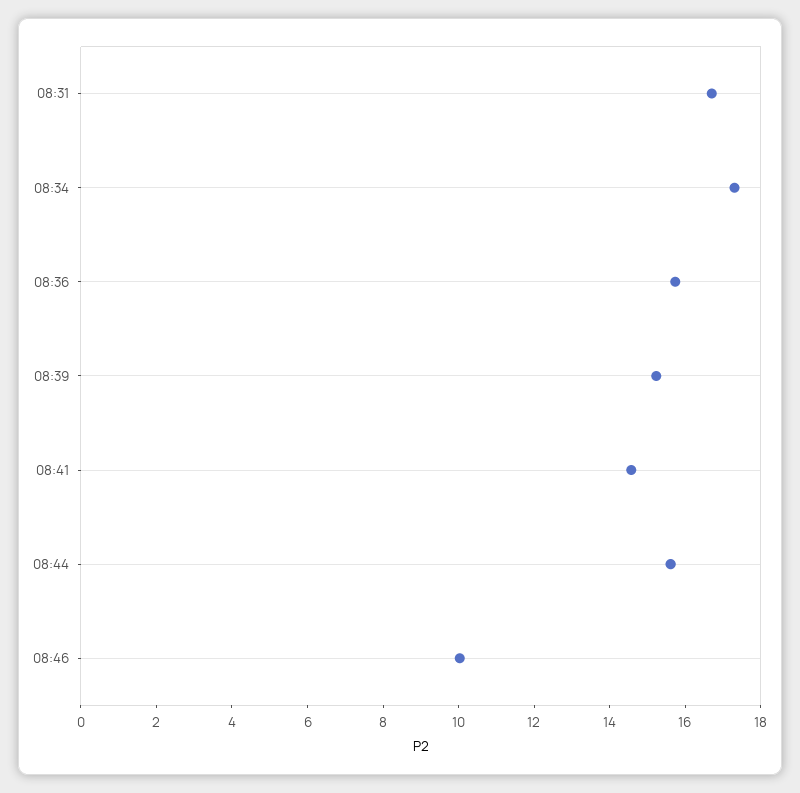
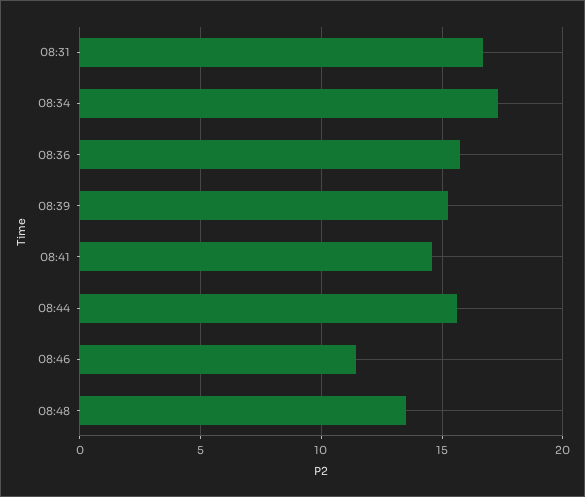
08:46: 10 -> 11.5
08:48: none -> 13.5

